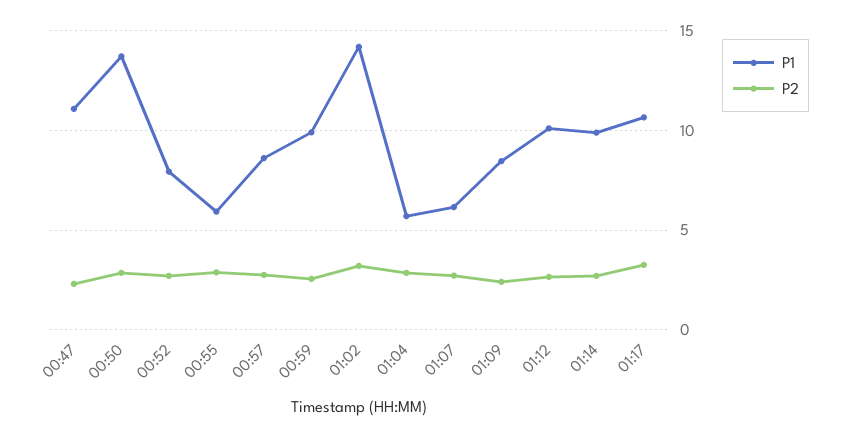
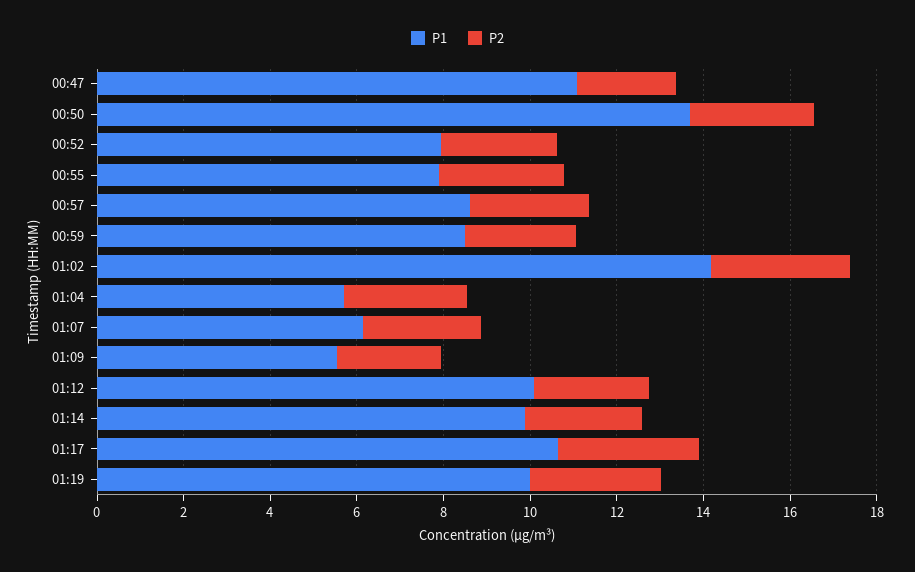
P1, 00:55: 6 -> 8
P1, 00:59: 10 -> 8.5
P1, 01:09: 8.5 -> 5.5
P1, 01:19: none -> 10
P2, 01:19: none -> 3

